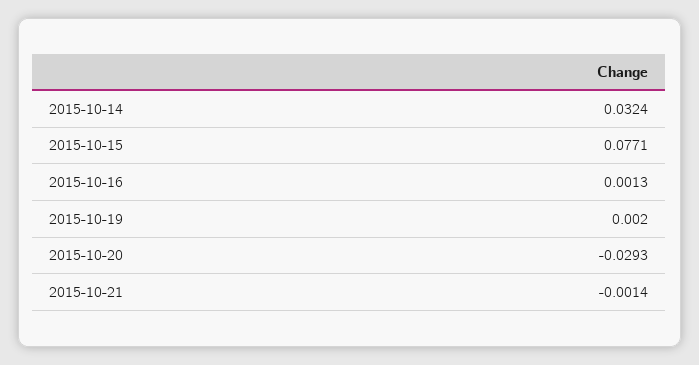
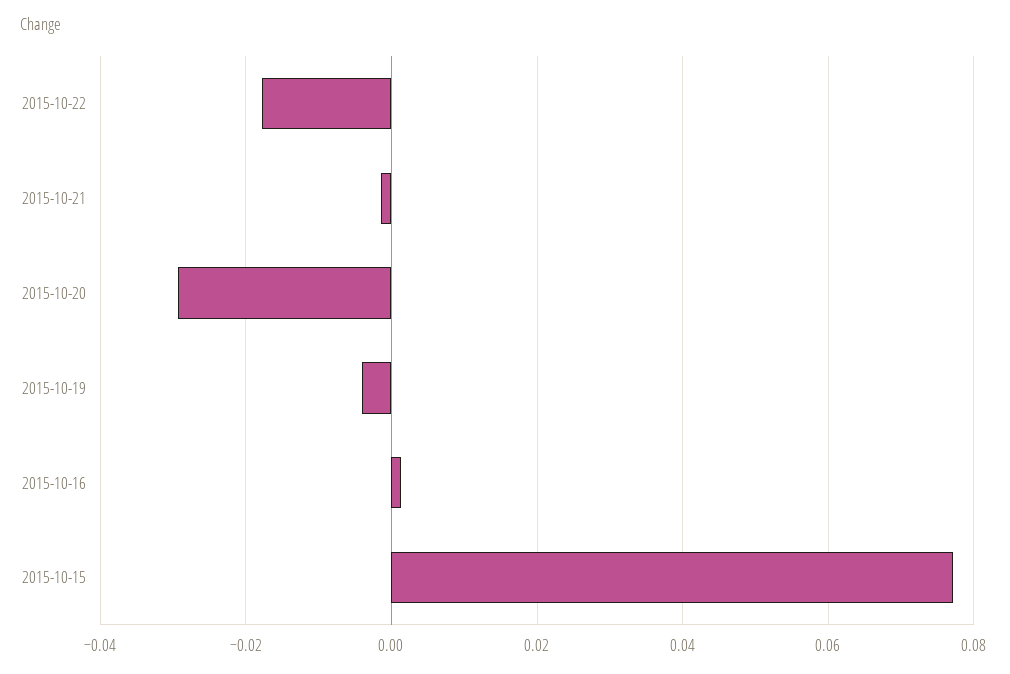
2015-10-14: 0.0324 -> none
2015-10-19: 0.002 -> -0.004
2015-10-22: none -> -0.018

